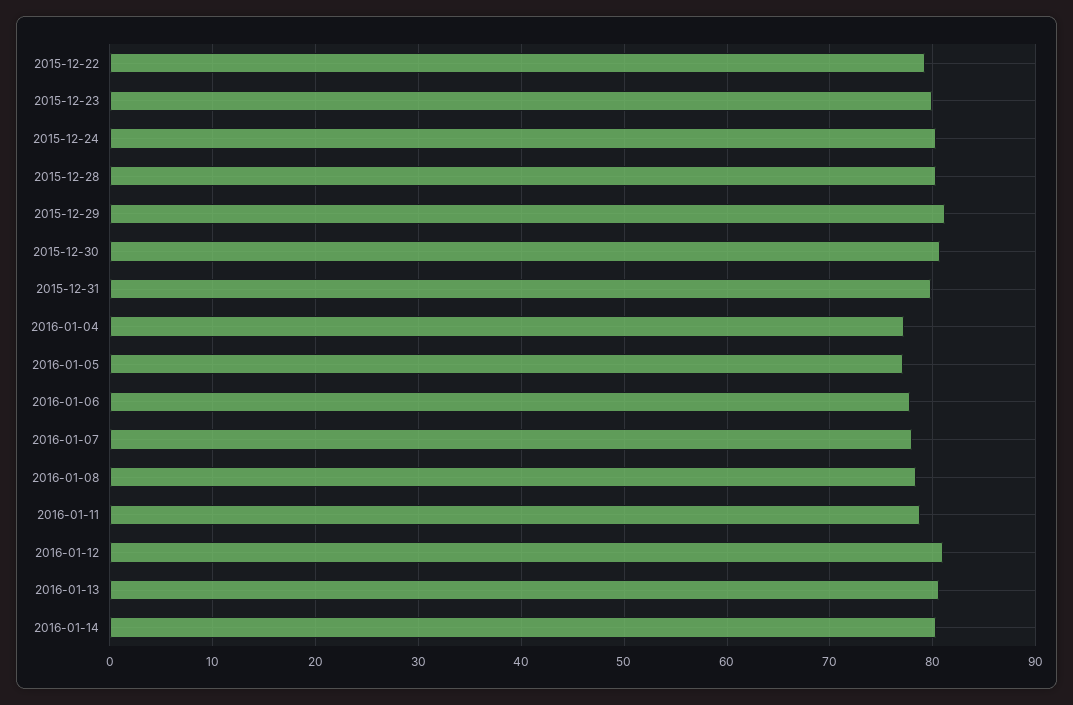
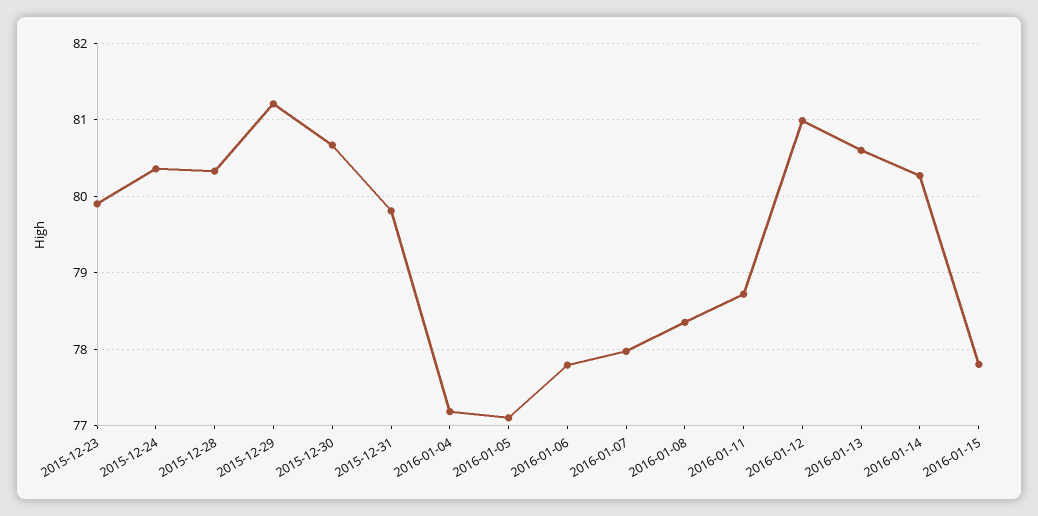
2015-12-22: 79 -> none
2016-01-15: none -> 77.8

